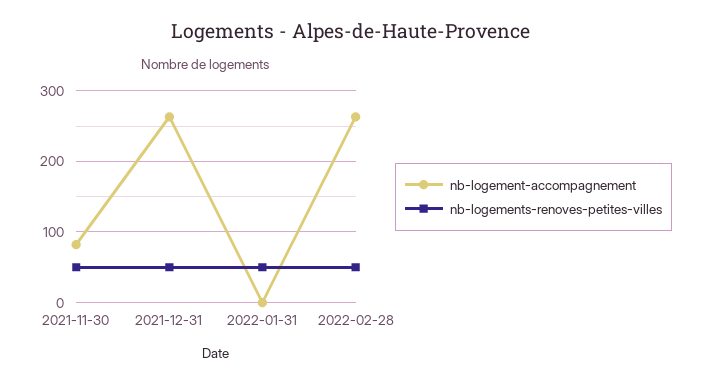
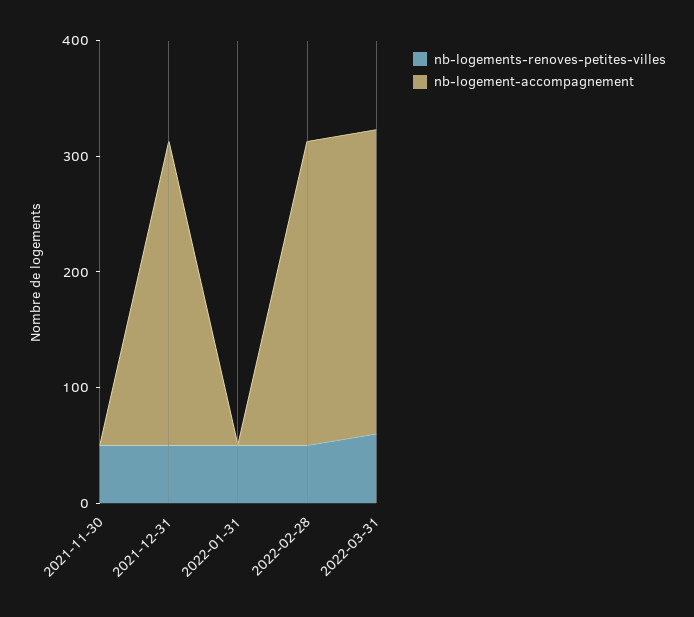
nb-logement-accompagnement, 2021-11-30: 80 -> 0
nb-logements-renoves-petites-villes, 2022-03-31: none -> 60
nb-logement-accompagnement, 2022-03-31: none -> 260

